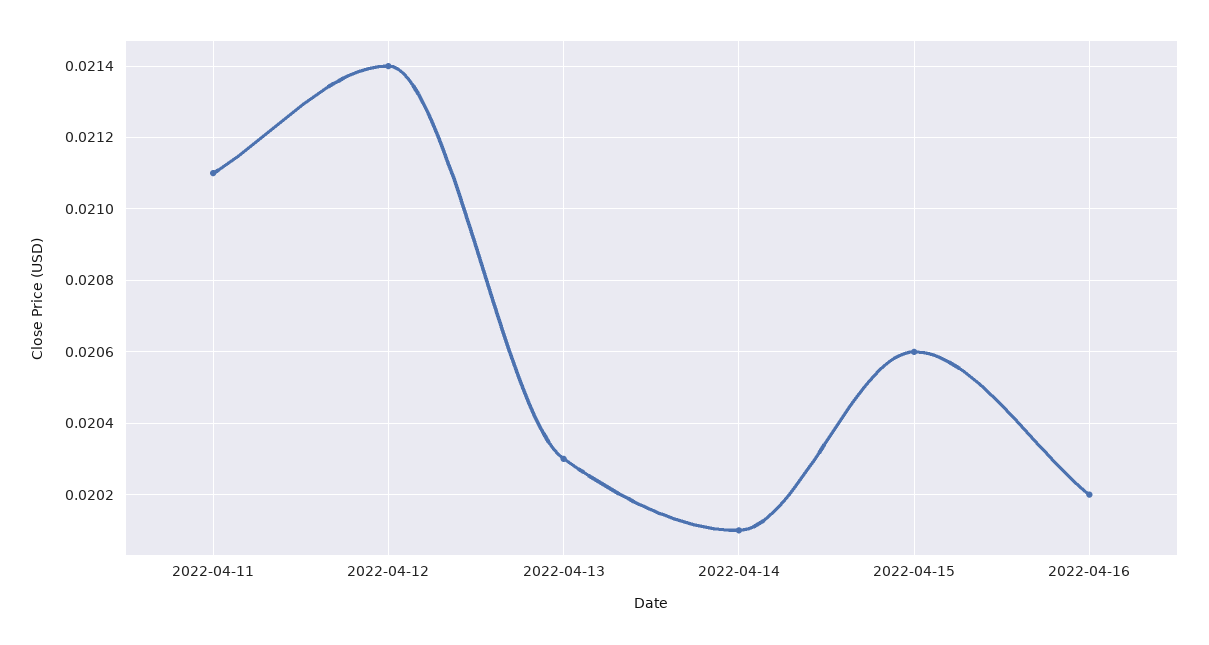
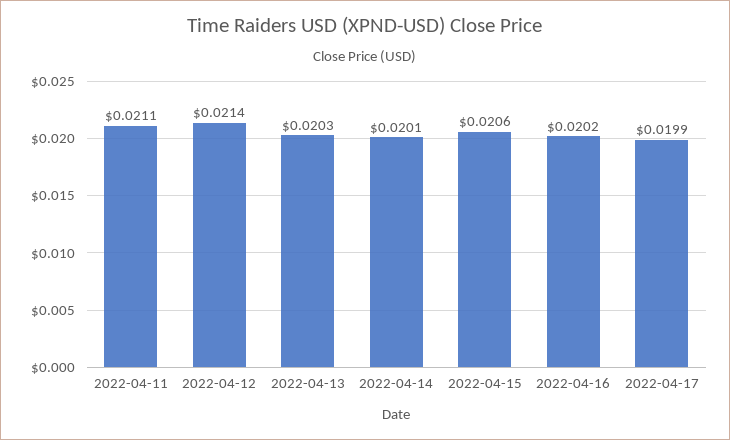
2022-04-17: none -> 0.0199

